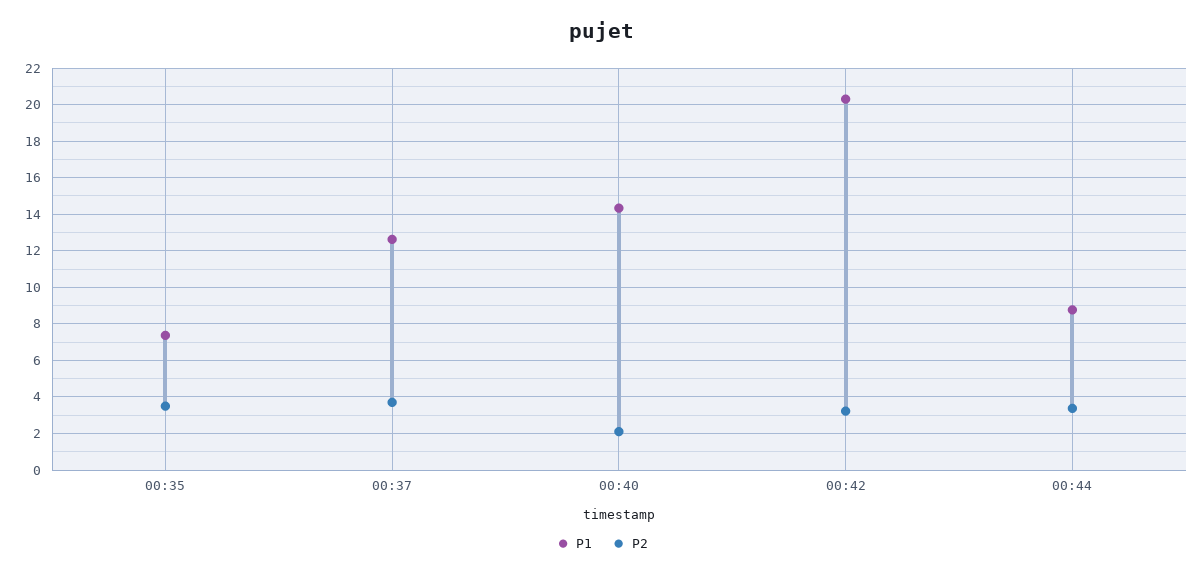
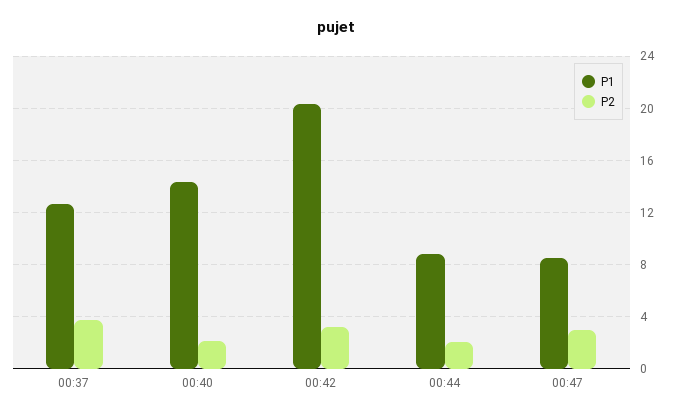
P1, 00:35: 7.5 -> none
P2, 00:35: 3.5 -> none
P2, 00:44: 3.5 -> 2
P1, 00:47: none -> 8.5
P2, 00:47: none -> 3

